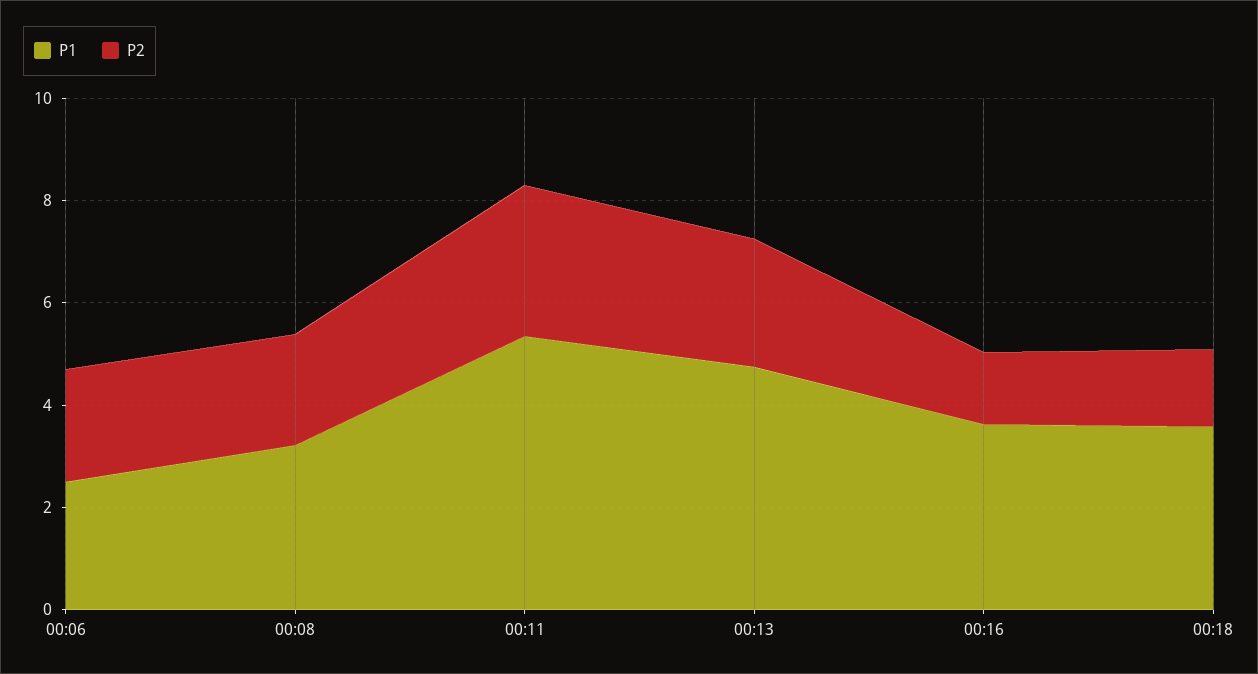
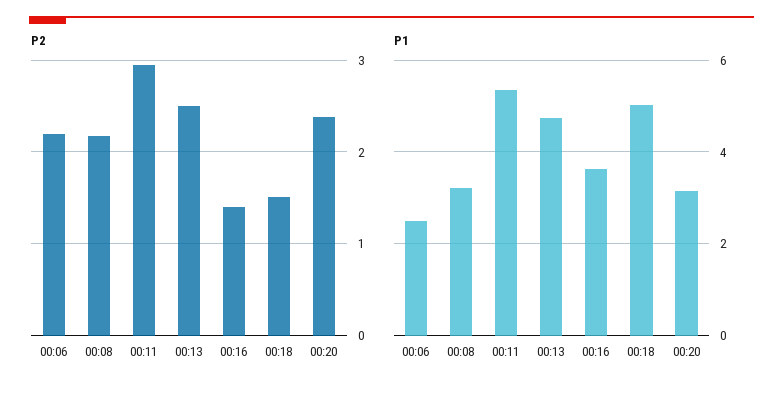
P1, 00:18: 3.5 -> 5
P2, 00:20: none -> 2.4
P1, 00:20: none -> 3.2

